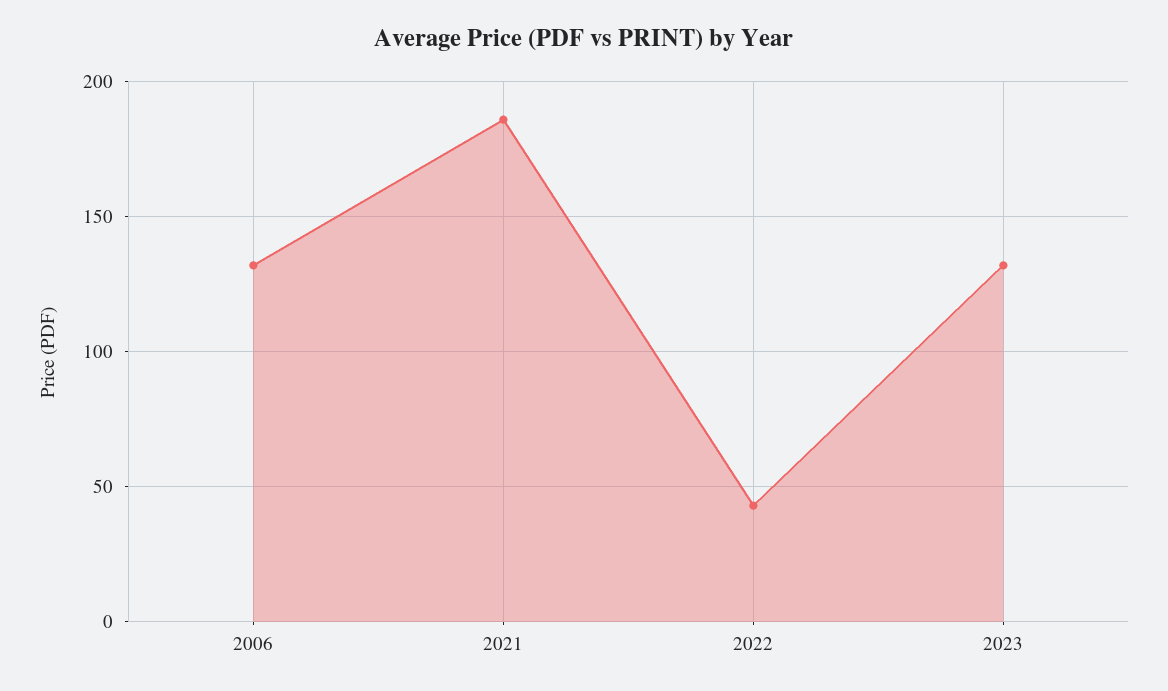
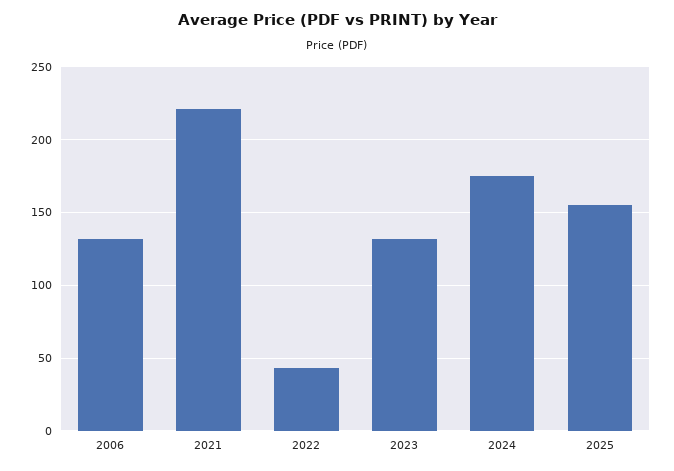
2021: 185 -> 220
2024: none -> 175
2025: none -> 155

